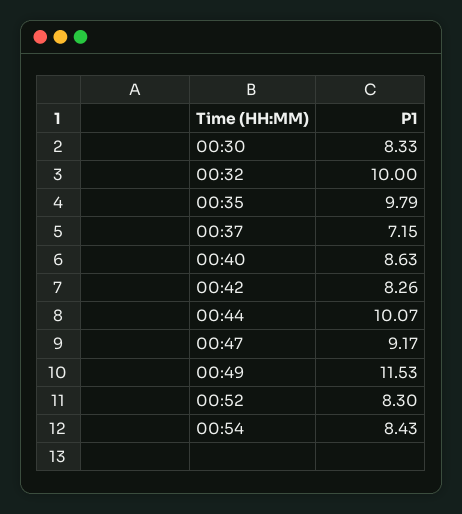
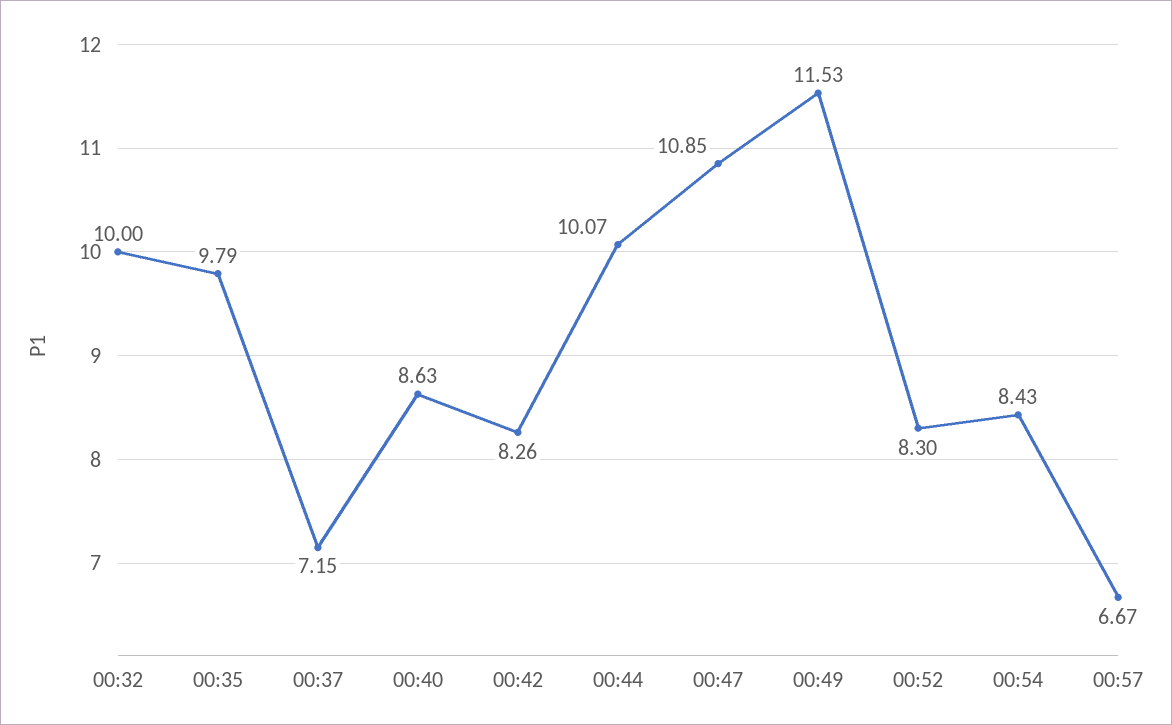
00:30: 8.33 -> none
00:47: 9.17 -> 10.85
00:57: none -> 6.67

